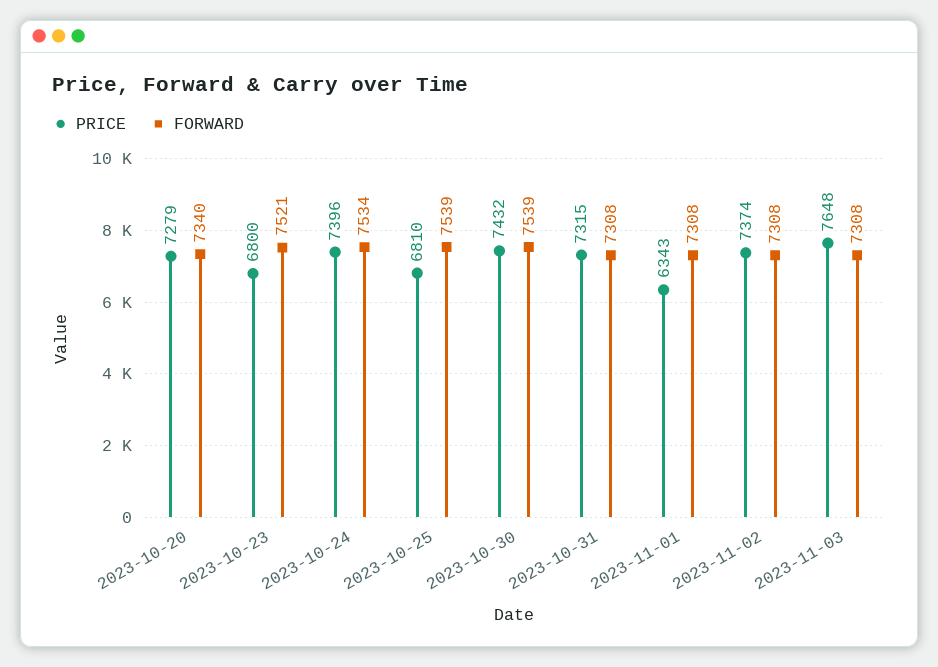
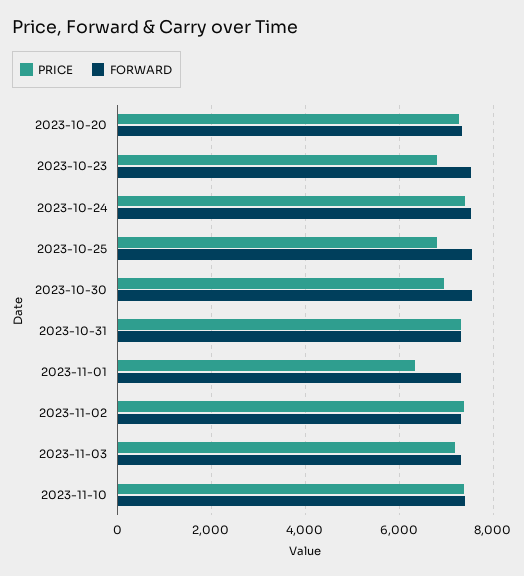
PRICE, 2023-10-30: 7432 -> 7000
PRICE, 2023-11-03: 7648 -> 7200
PRICE, 2023-11-10: none -> 7400
FORWARD, 2023-11-10: none -> 7400

